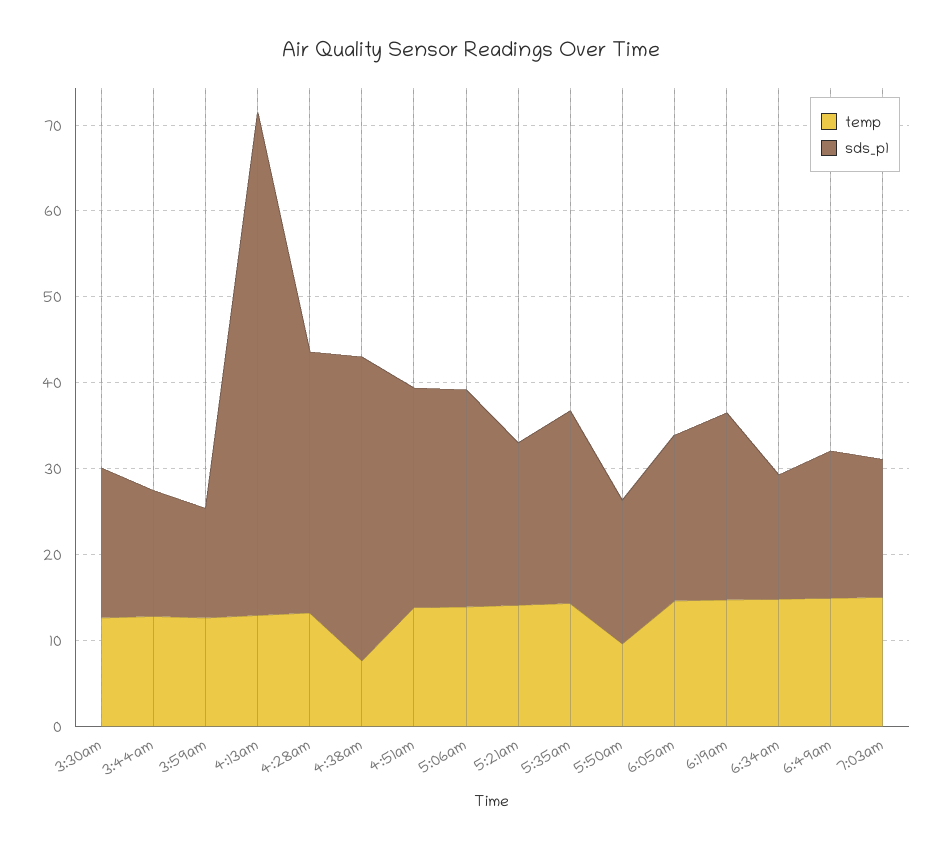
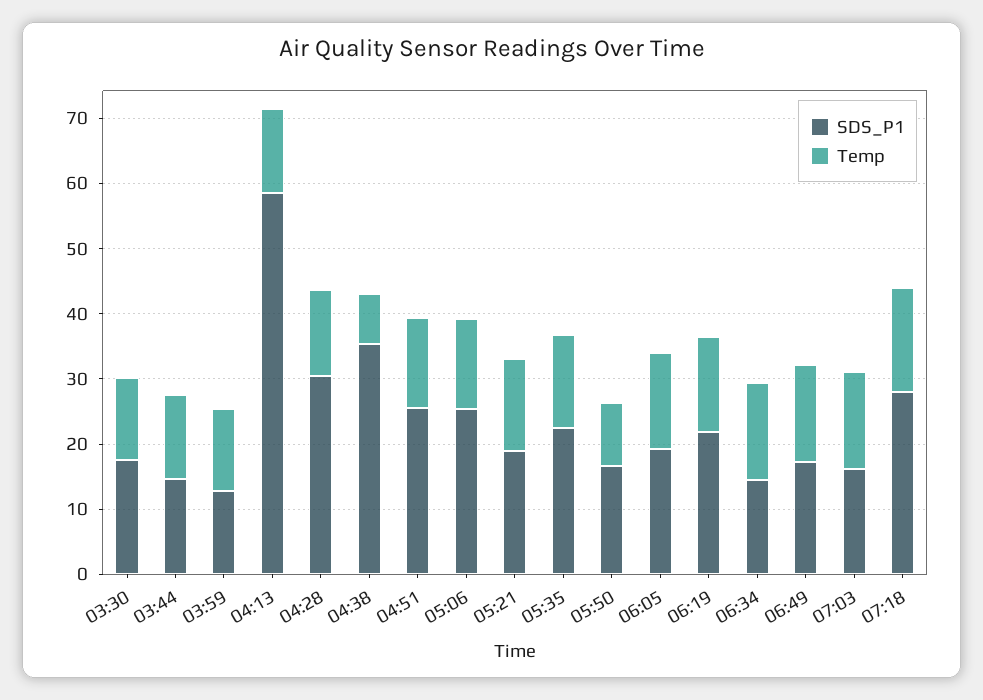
sds_p1, 07:18: none -> 28
temp, 07:18: none -> 16

